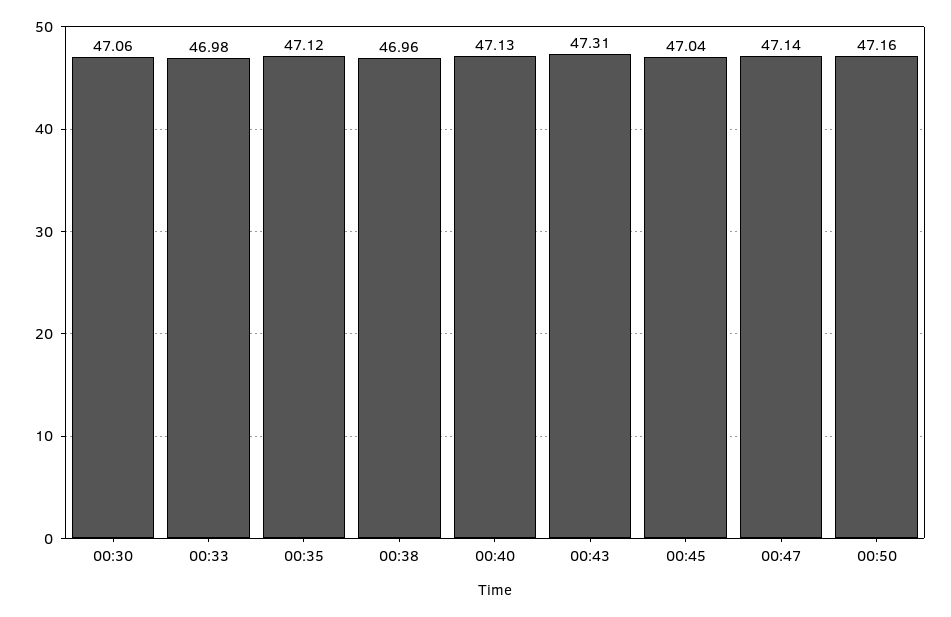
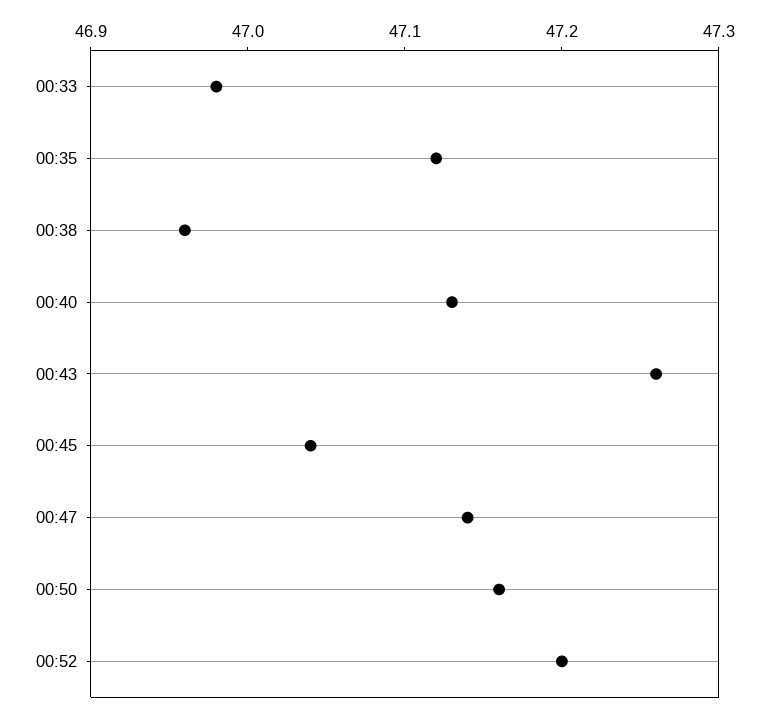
00:30: 47.06 -> none
00:43: 47.31 -> 47.26
00:52: none -> 47.2

